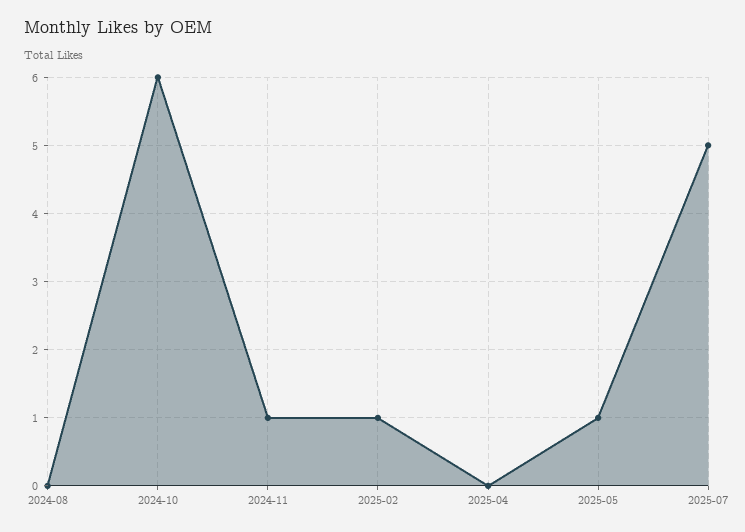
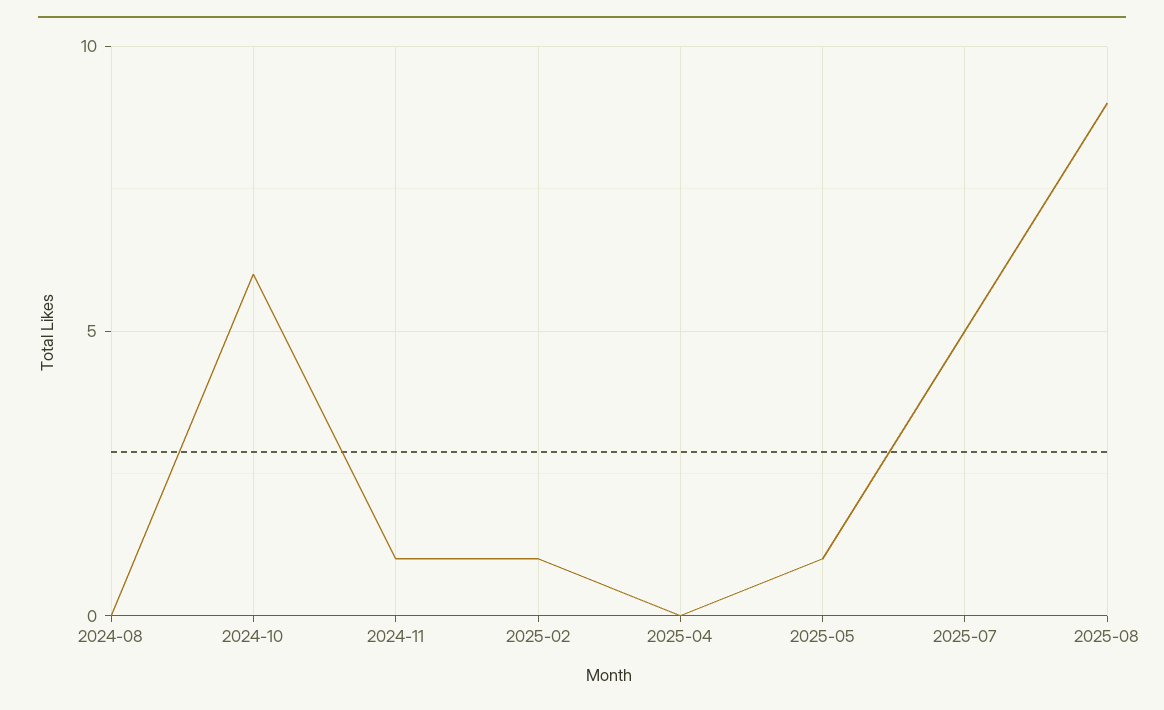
2025-08: none -> 9

